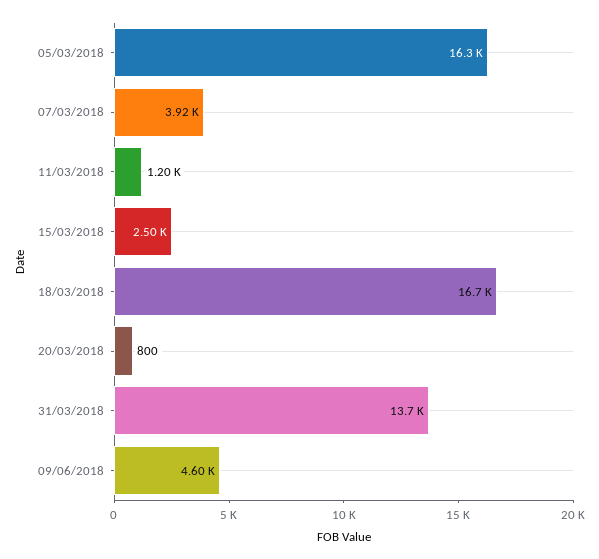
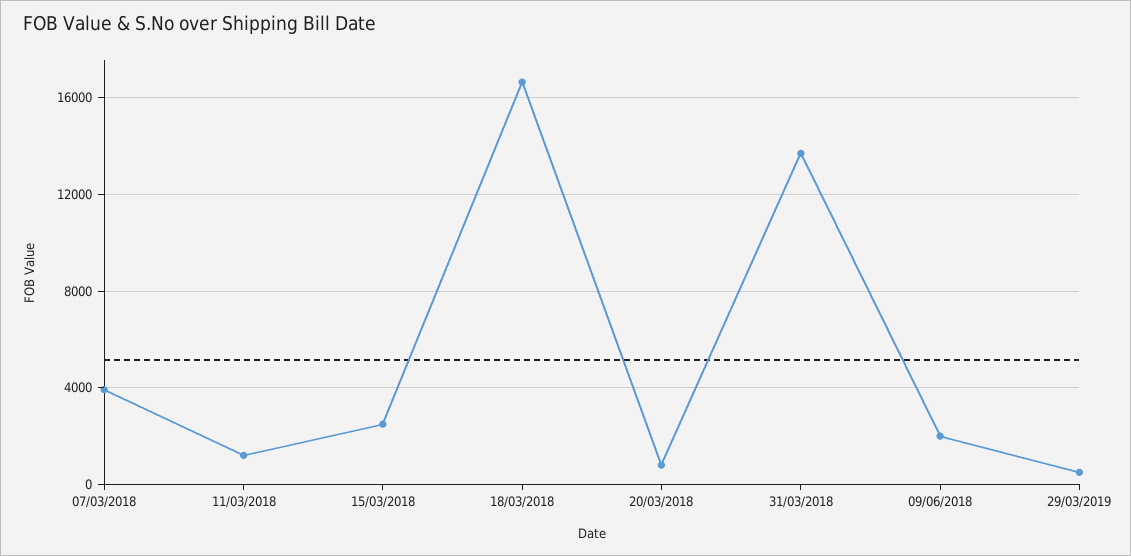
05/03/2018: 16300 -> none
09/06/2018: 4600 -> 2000
29/03/2019: none -> 500

